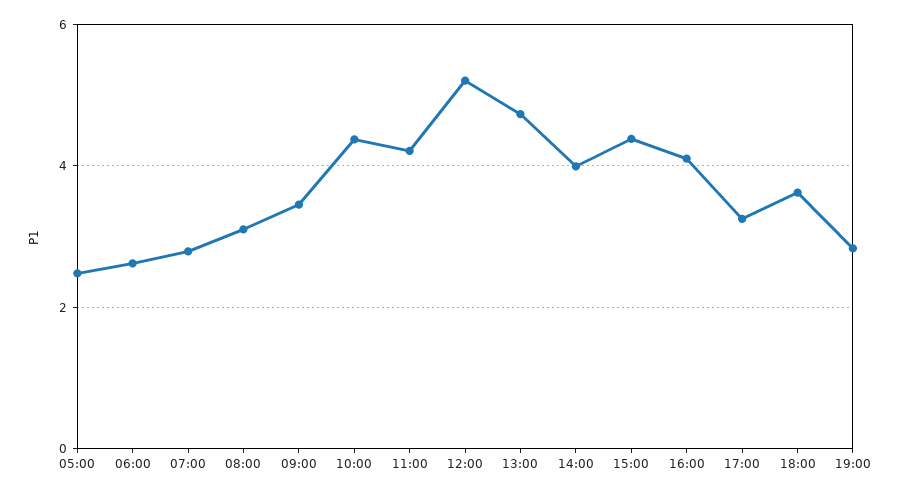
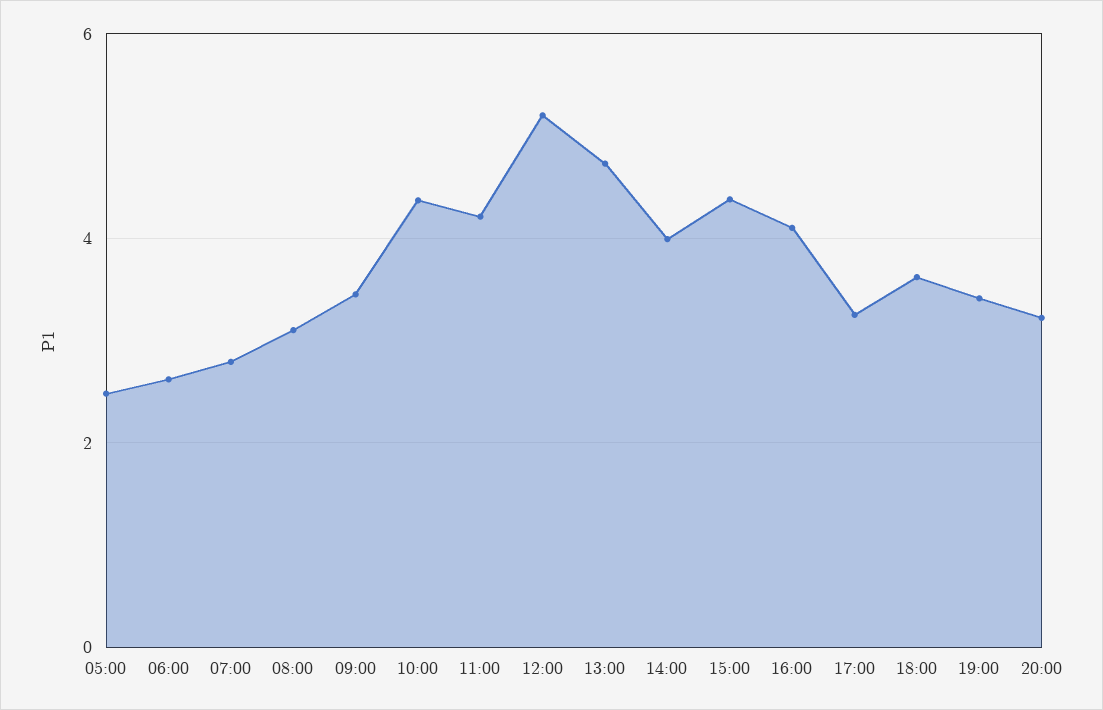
19:00: 2.8 -> 3.4
20:00: none -> 3.2

